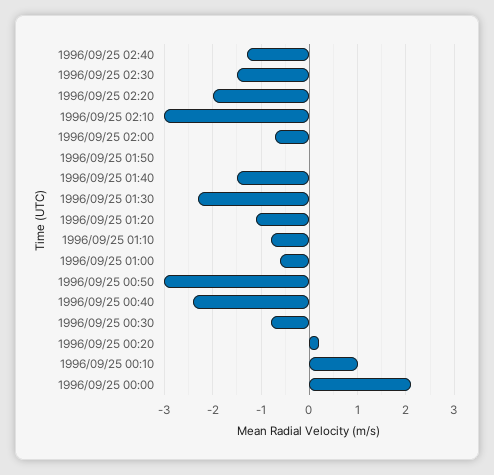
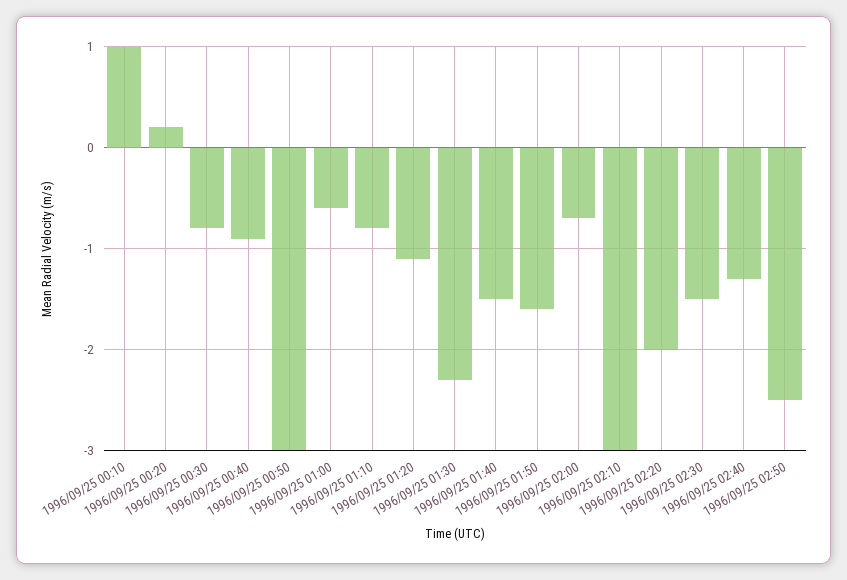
1996/09/25 01:50: 0 -> -1.6
1996/09/25 00:40: -2.5 -> -0.9
1996/09/25 00:00: 2 -> none
1996/09/25 02:50: none -> -2.5

